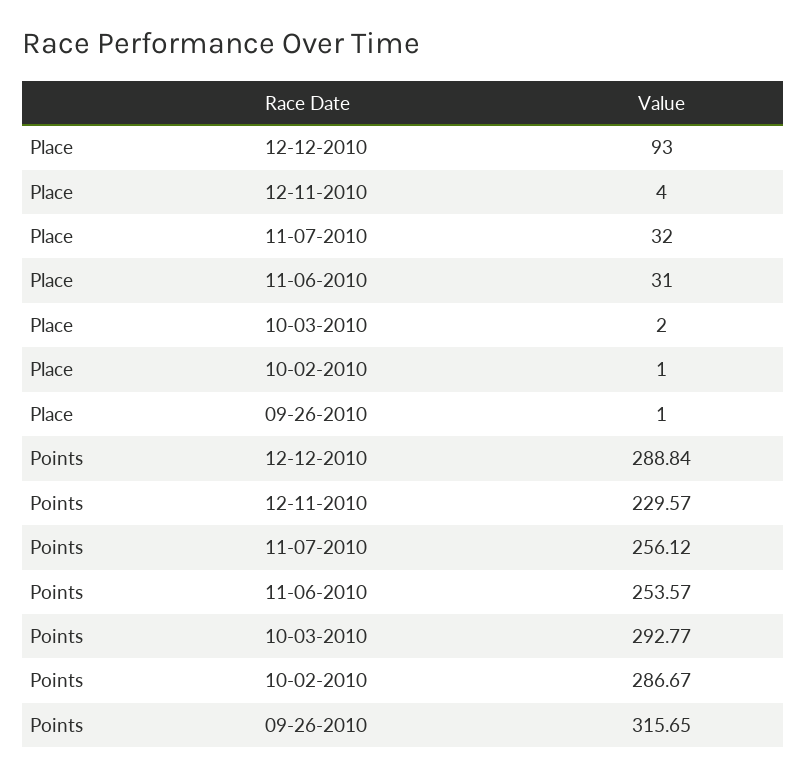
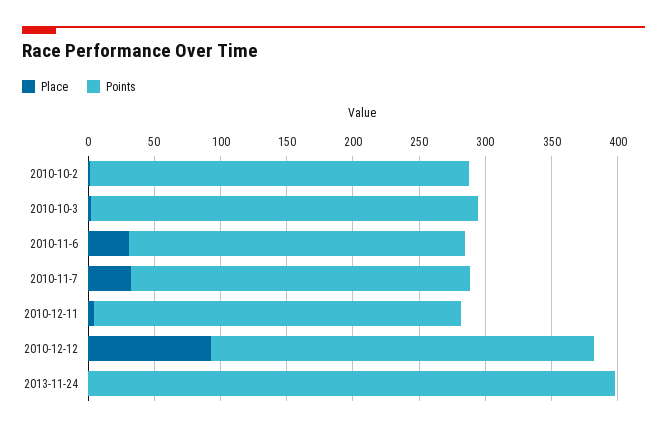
Place, 09-26-2010: 1 -> none
Points, 12-11-2010: 229.57 -> 280
Points, 09-26-2010: 315.65 -> none
Place, 2013-11-24: none -> 0
Points, 2013-11-24: none -> 400

